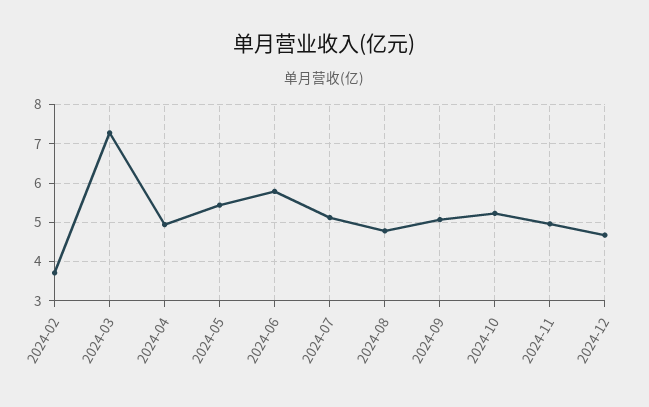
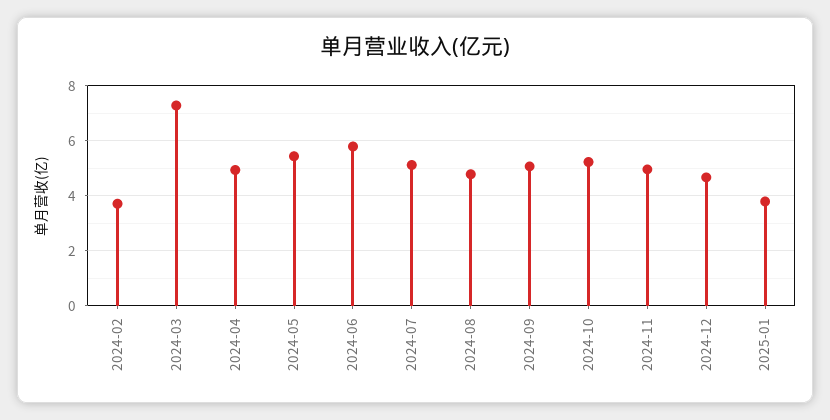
2025-01: none -> 3.75

